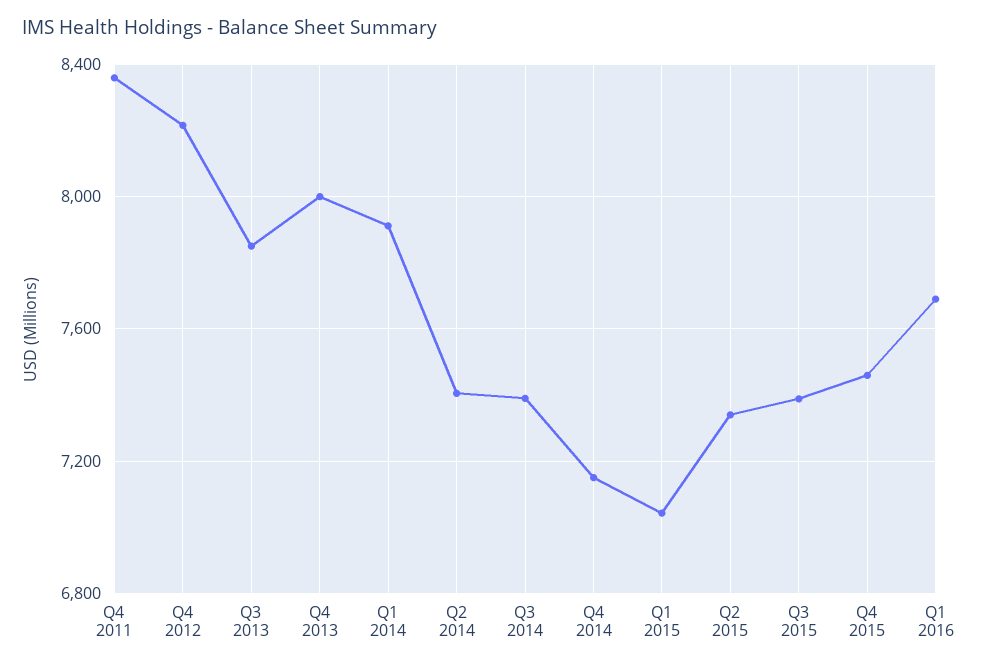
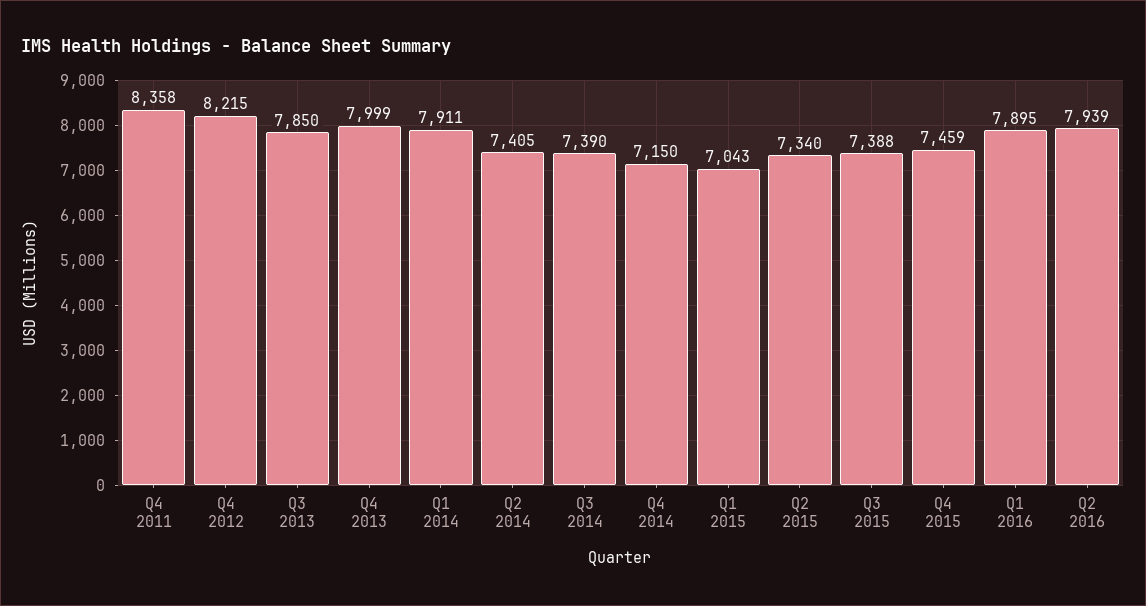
Q1 2016: 7700 -> 7895
Q2 2016: none -> 7939

